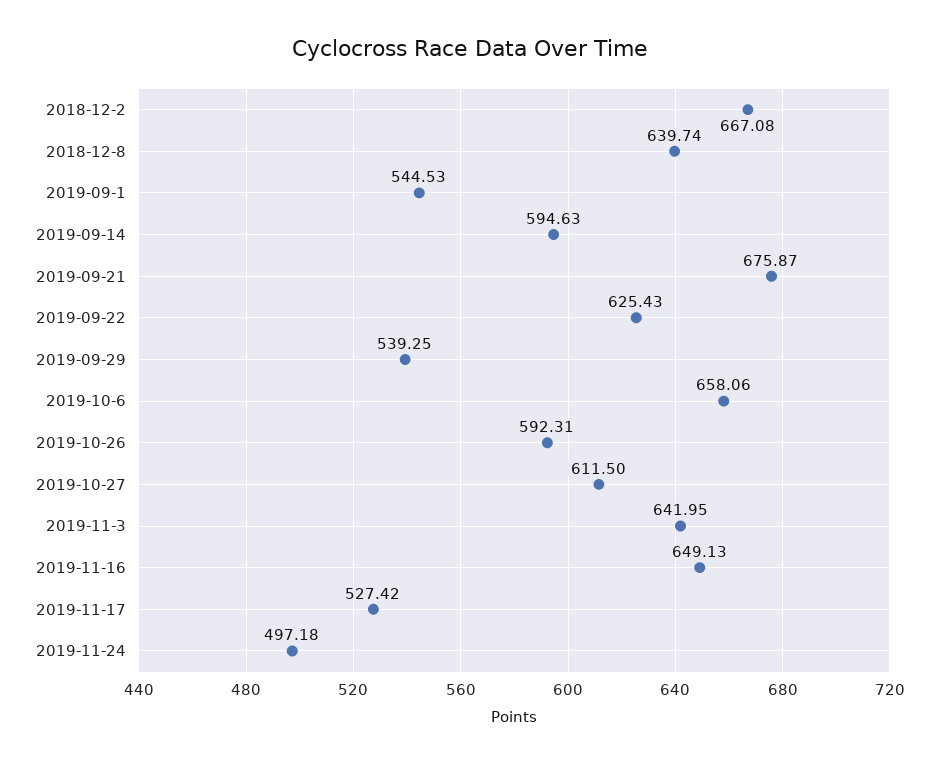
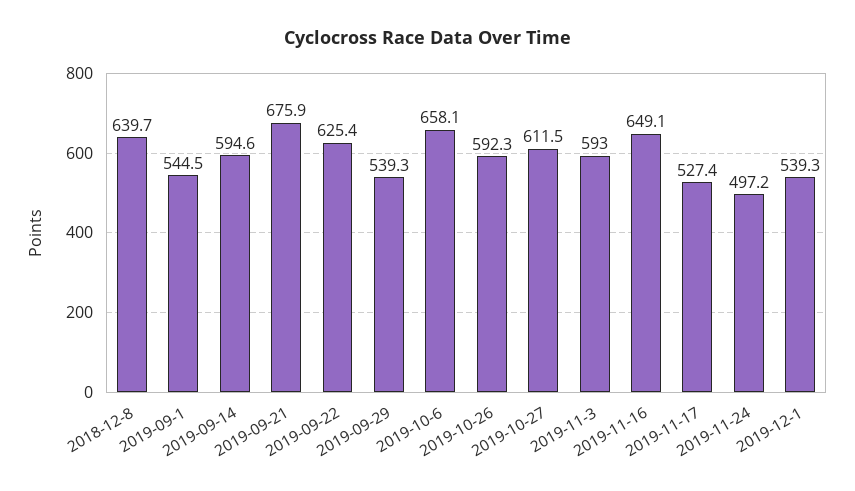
2018-12-2: 667.08 -> none
2019-11-3: 641.95 -> 593
2019-12-1: none -> 539.3

